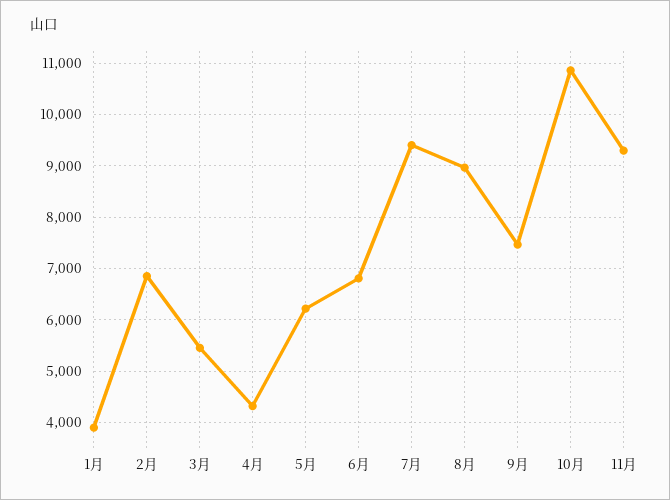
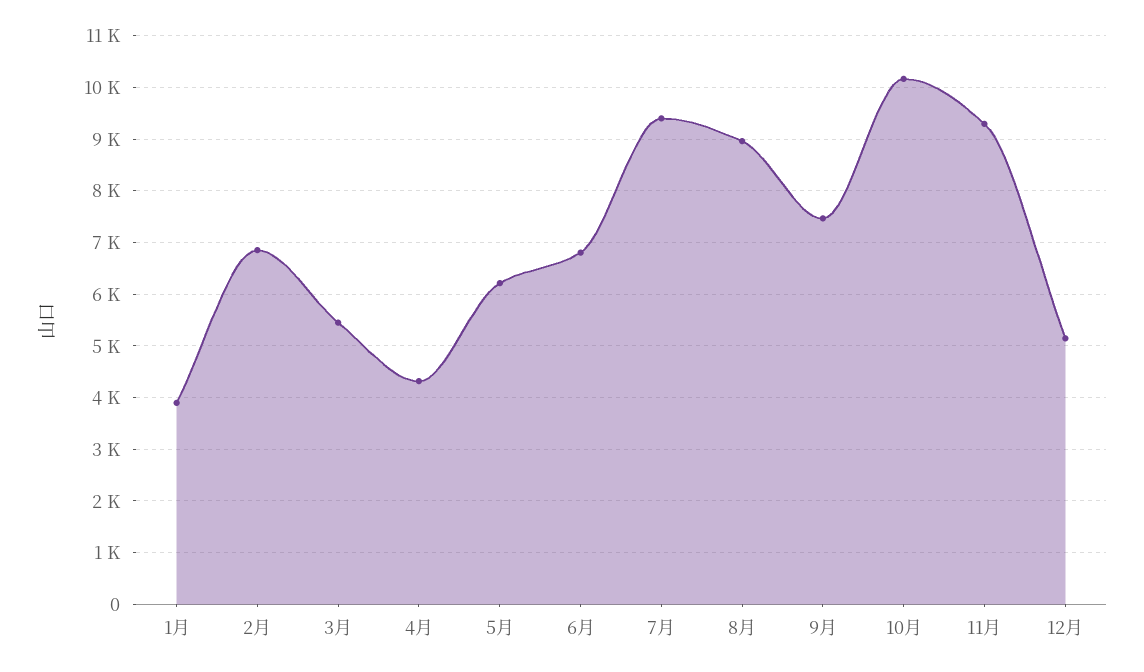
10月: 10800 -> 10200
12月: none -> 5200

